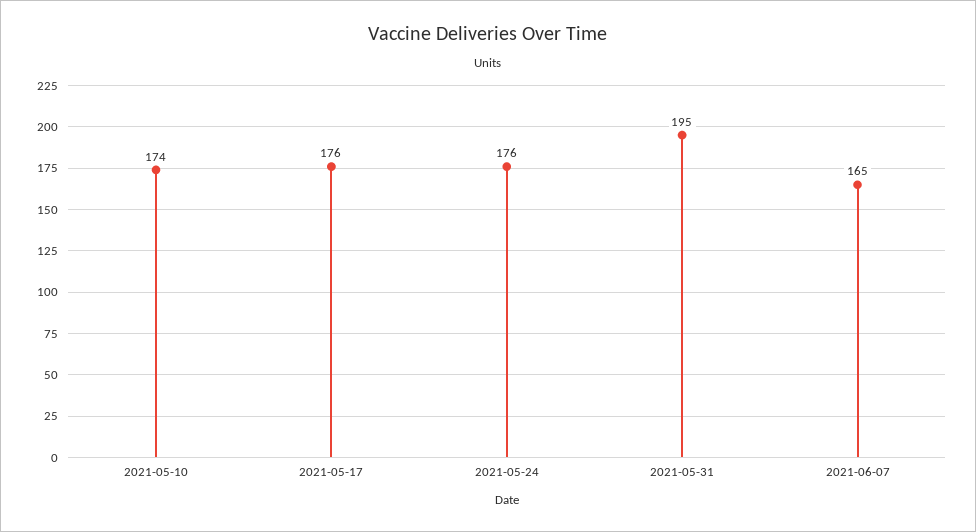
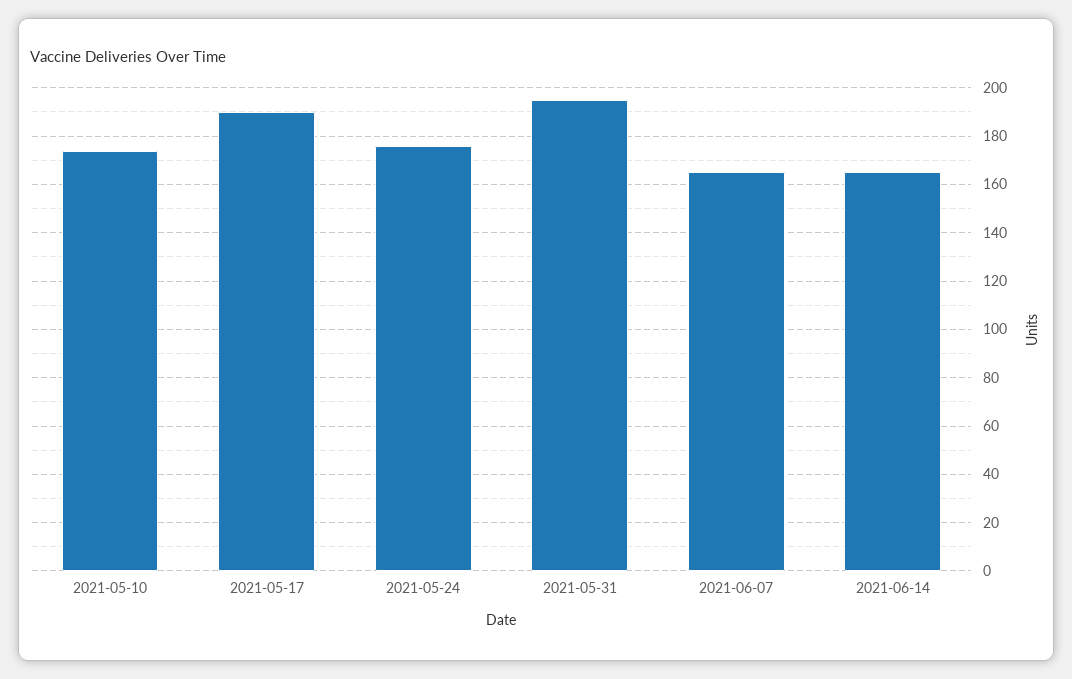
2021-05-17: 176 -> 190
2021-06-14: none -> 165

